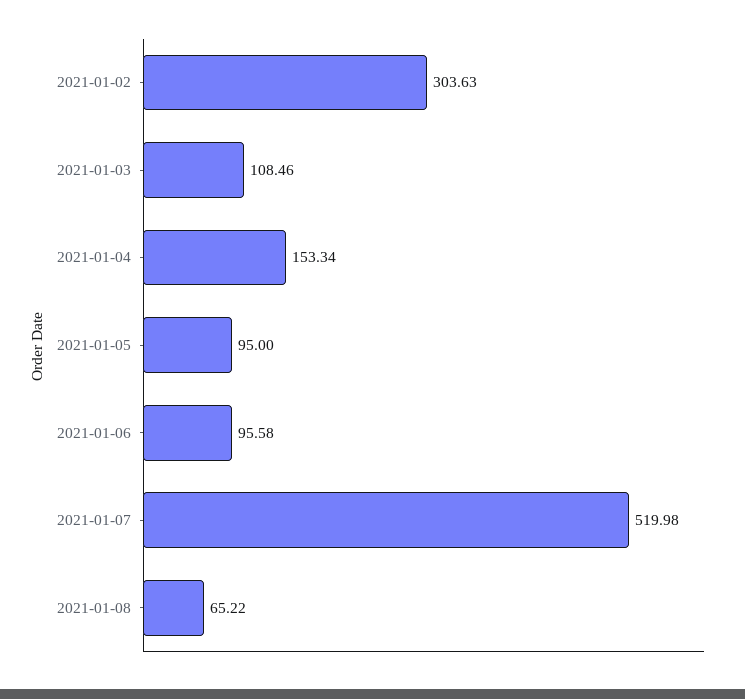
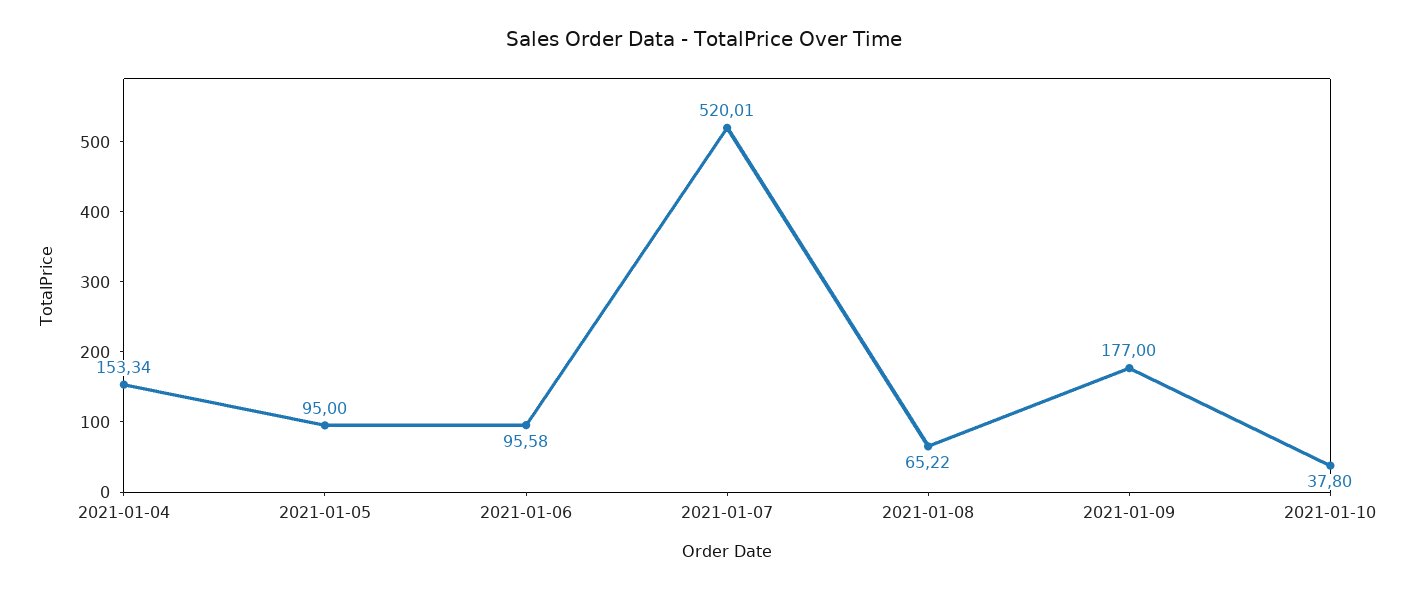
2021-01-02: 303.63 -> none
2021-01-03: 108.46 -> none
2021-01-07: 519.98 -> 520.01
2021-01-09: none -> 177
2021-01-10: none -> 37.8

